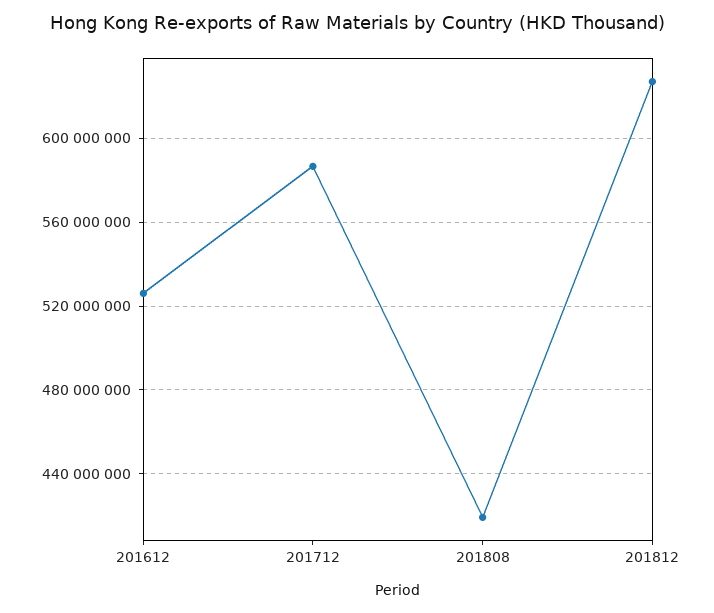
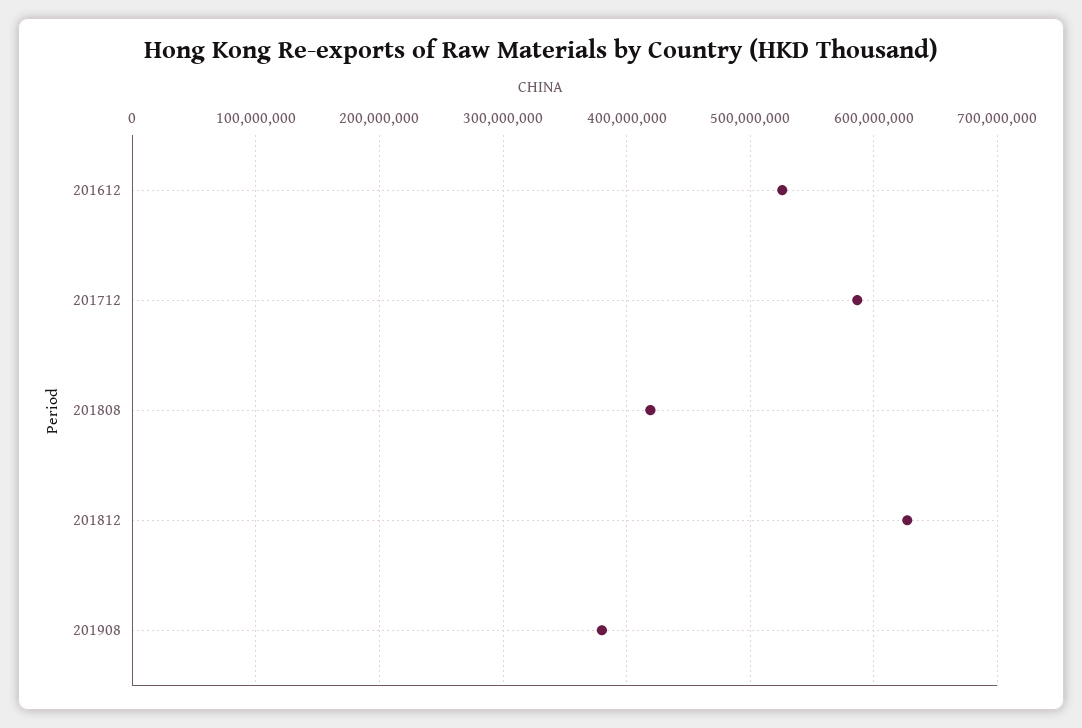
201908: none -> 380000000

